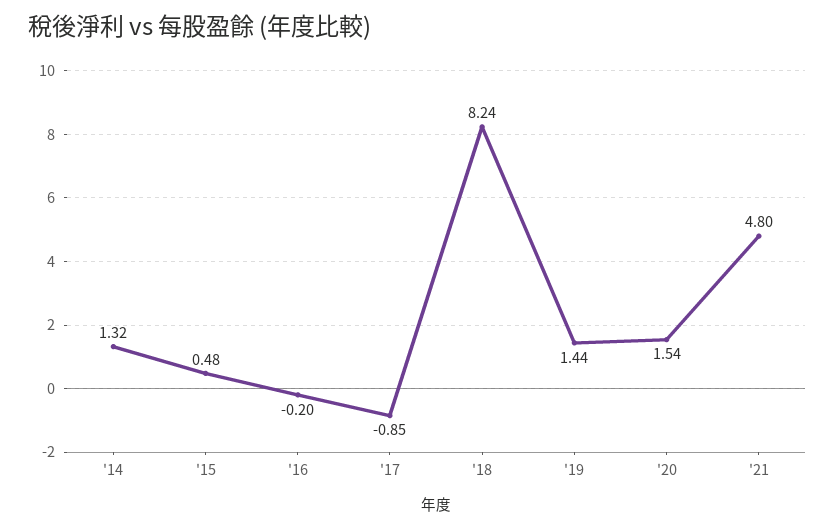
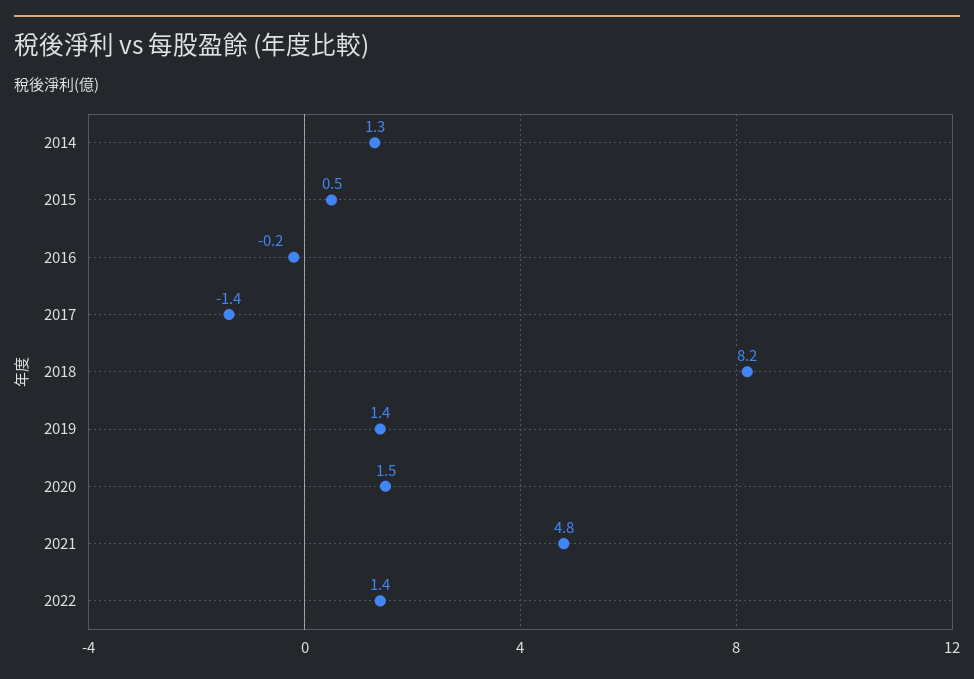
'17: -0.85 -> -1.4
2022: none -> 1.4

